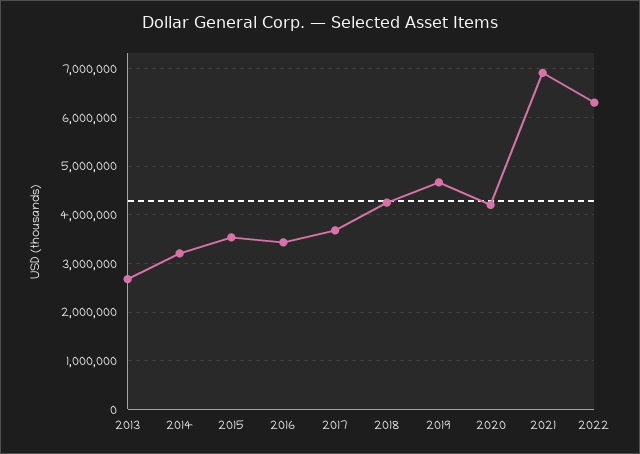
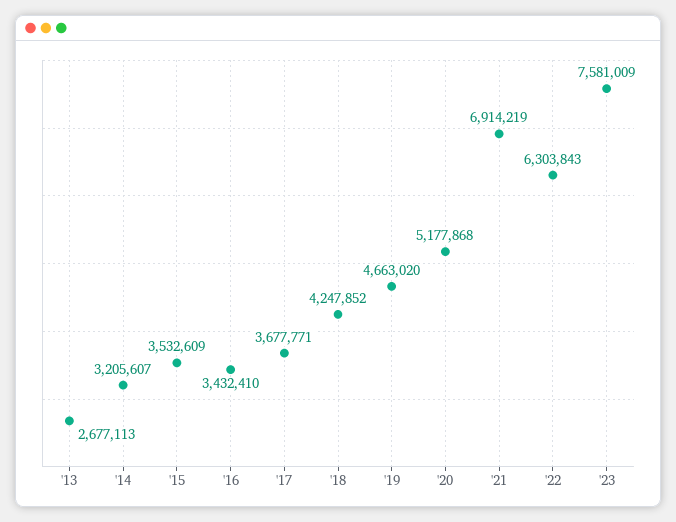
2020: 4200000 -> 5177868
'23: none -> 7581009

